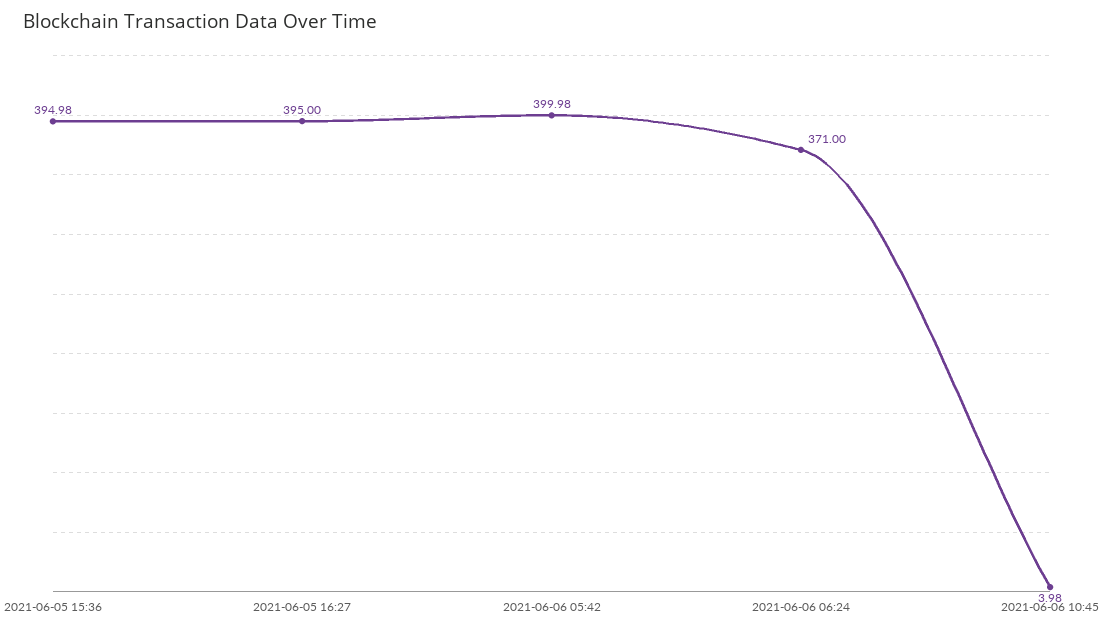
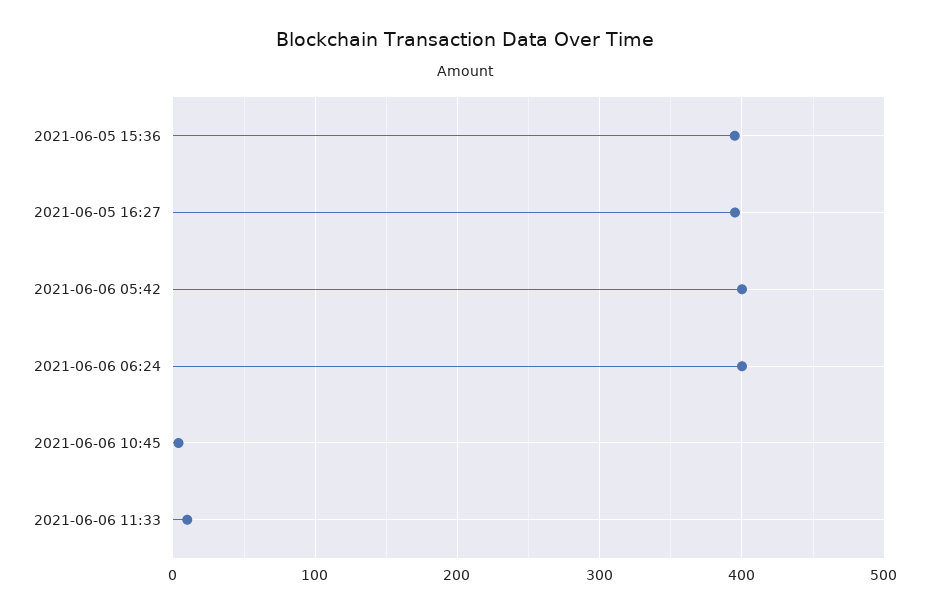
2021-06-06 06:24: 371 -> 400
2021-06-06 11:33: none -> 10

